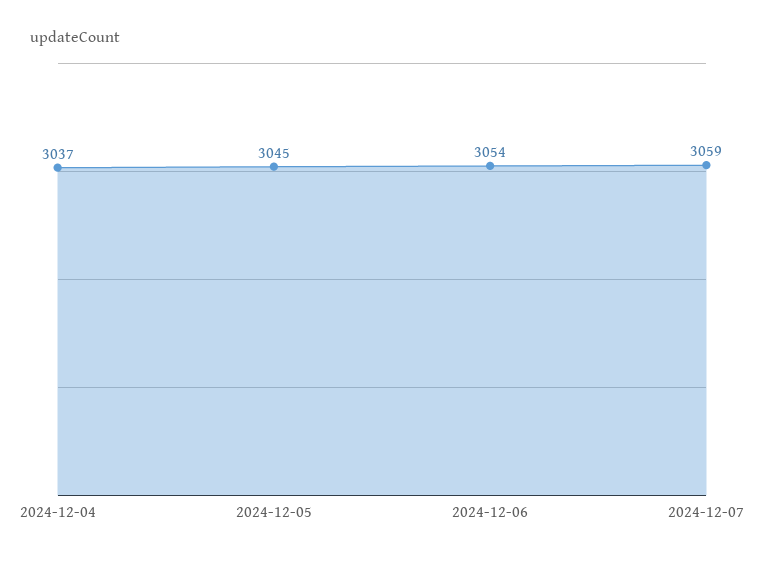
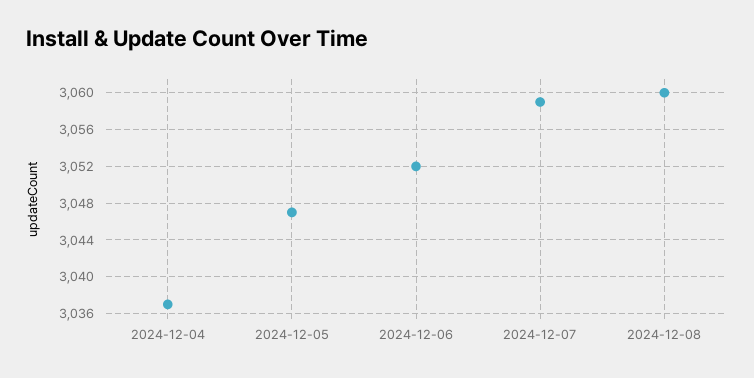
2024-12-05: 3045 -> 3047
2024-12-06: 3054 -> 3052
2024-12-08: none -> 3060

